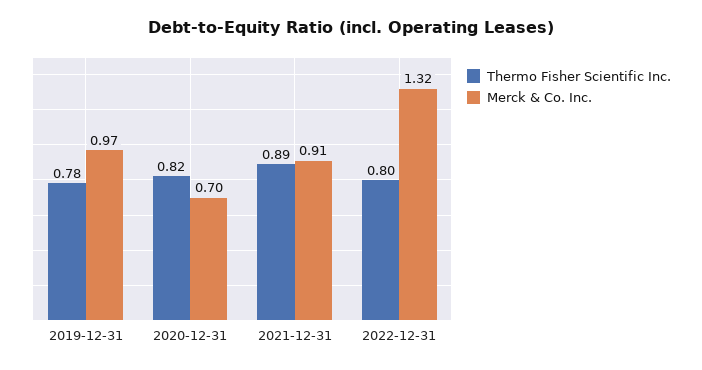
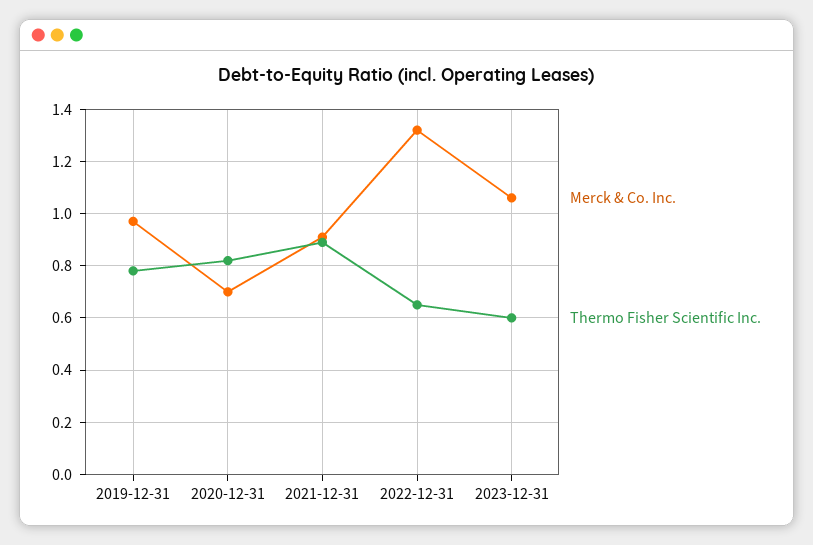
Thermo Fisher Scientific Inc., 2022-12-31: 0.8 -> 0.65
Merck & Co. Inc., 2023-12-31: none -> 1.05
Thermo Fisher Scientific Inc., 2023-12-31: none -> 0.6

